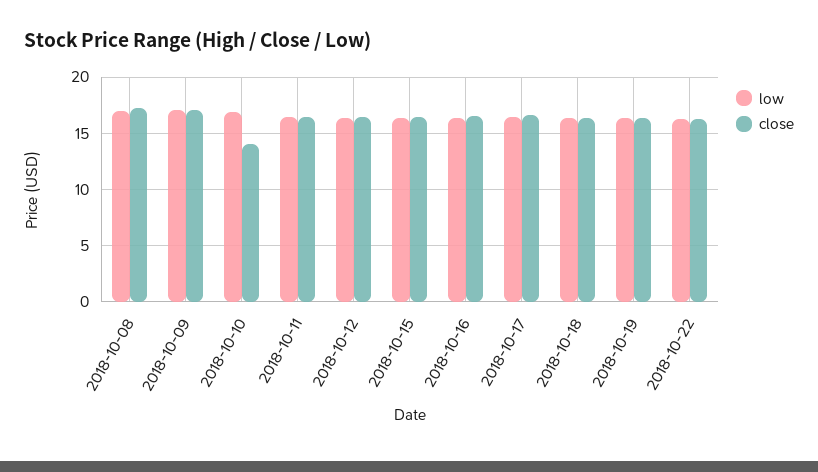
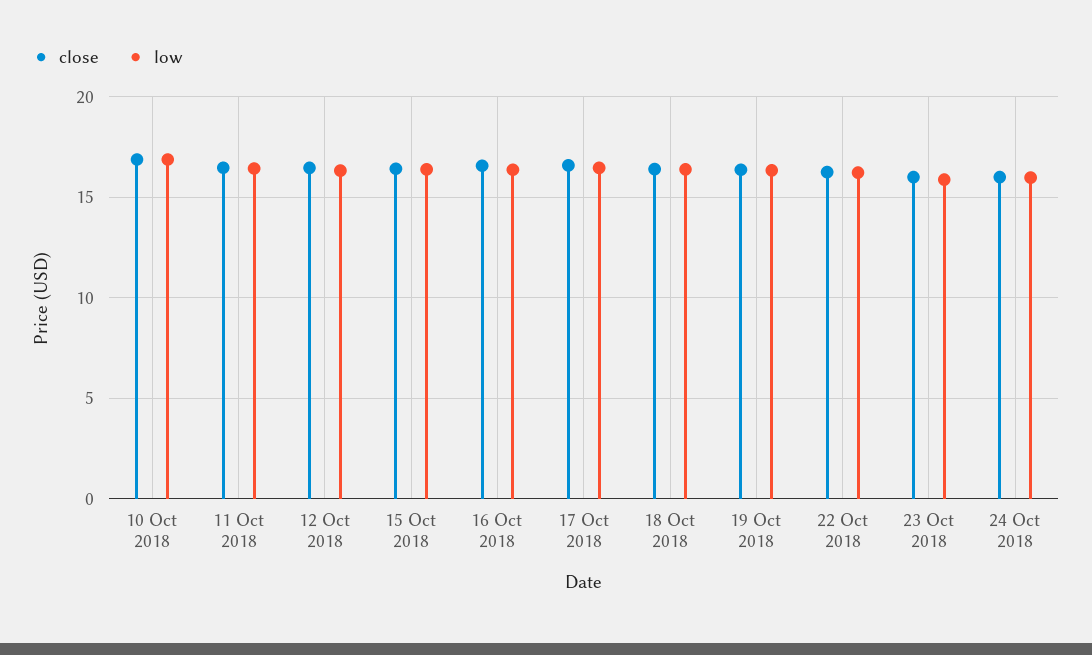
low, 2018-10-08: 17 -> none
close, 2018-10-08: 17 -> none
low, 2018-10-09: 17 -> none
close, 2018-10-09: 17 -> none
close, 2018-10-10: 14 -> 17
close, 23 Oct 2018: none -> 16
low, 23 Oct 2018: none -> 16
close, 24 Oct 2018: none -> 16
low, 24 Oct 2018: none -> 16

